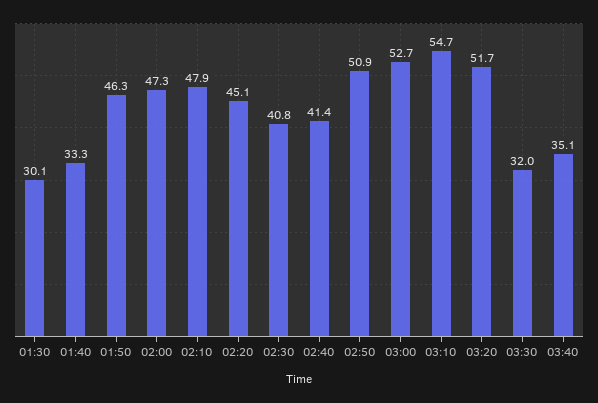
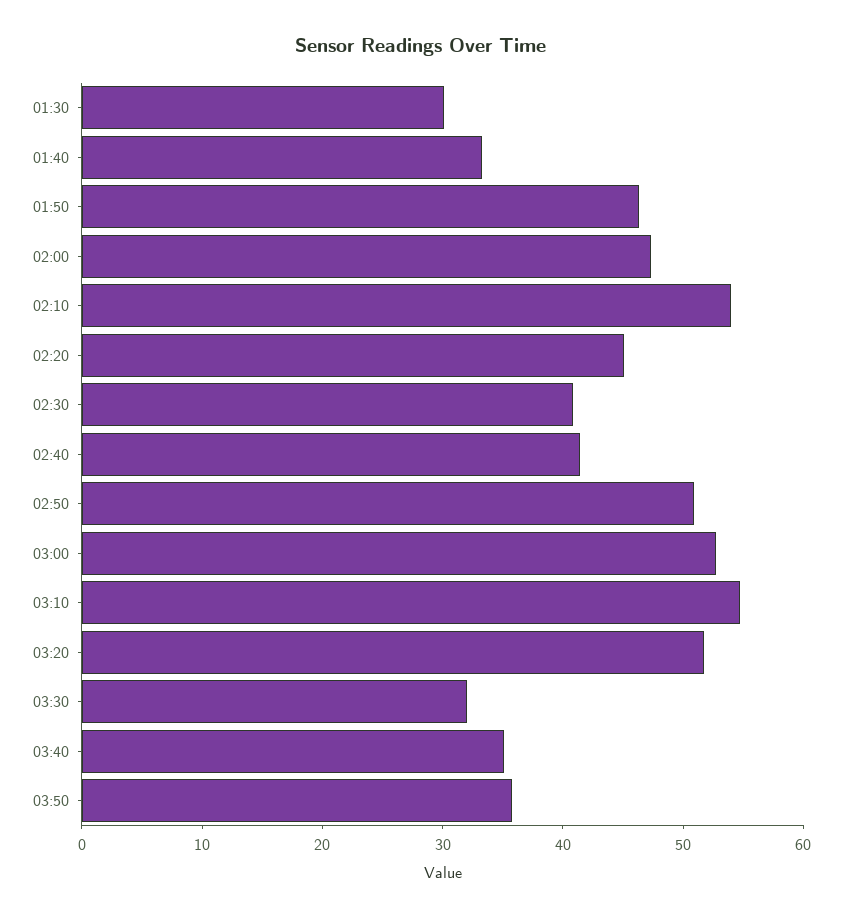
02:10: 47.9 -> 54
03:50: none -> 36

